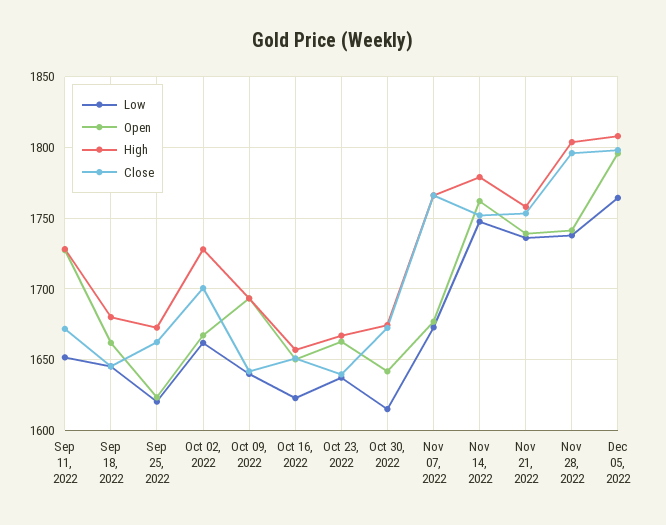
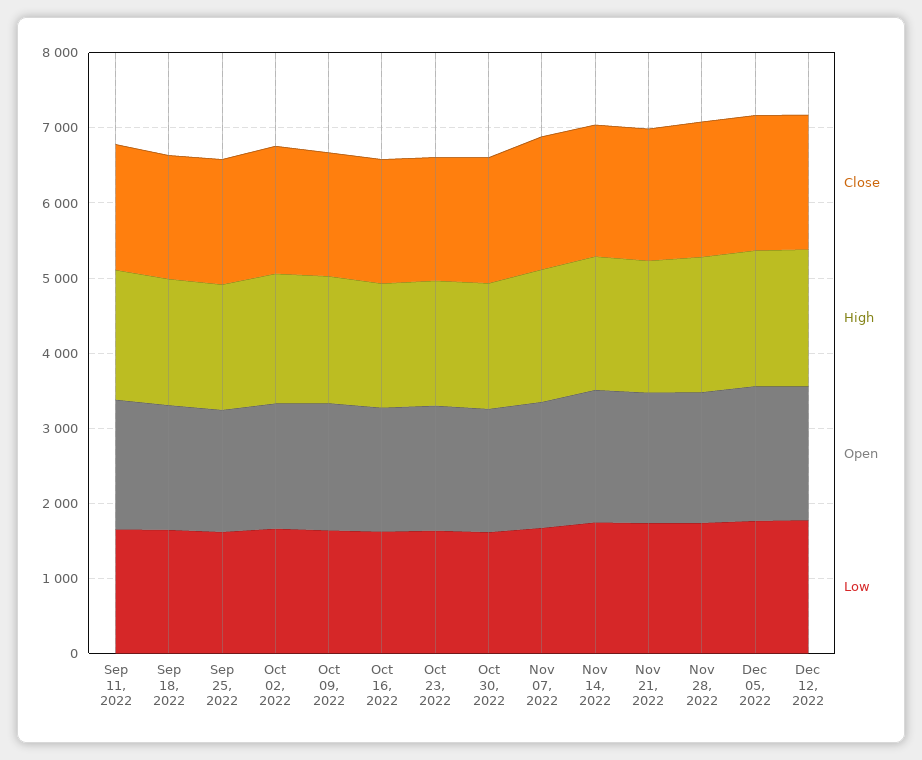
Close, Dec 12, 2022: none -> 1800
High, Dec 12, 2022: none -> 1800
Open, Dec 12, 2022: none -> 1800
Low, Dec 12, 2022: none -> 1800

